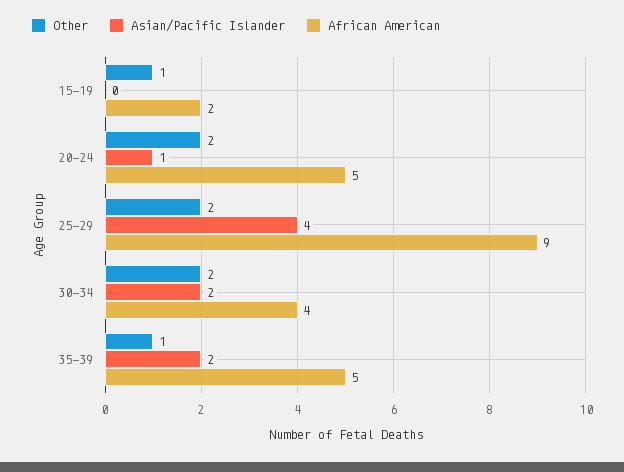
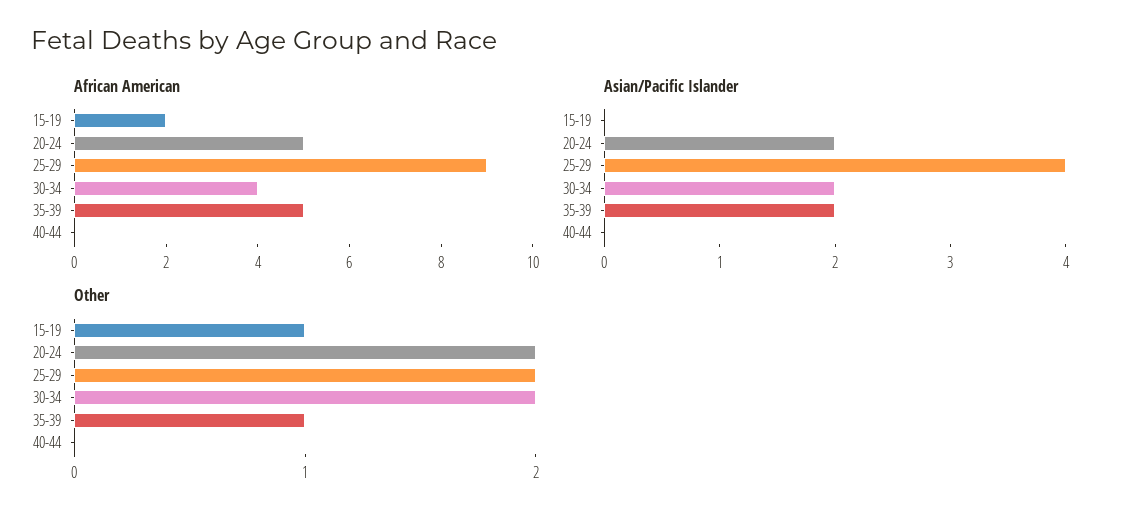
Asian/Pacific Islander, 20-24: 1 -> 2
African American, 40-44: none -> 0
Asian/Pacific Islander, 40-44: none -> 0
Other, 40-44: none -> 0

